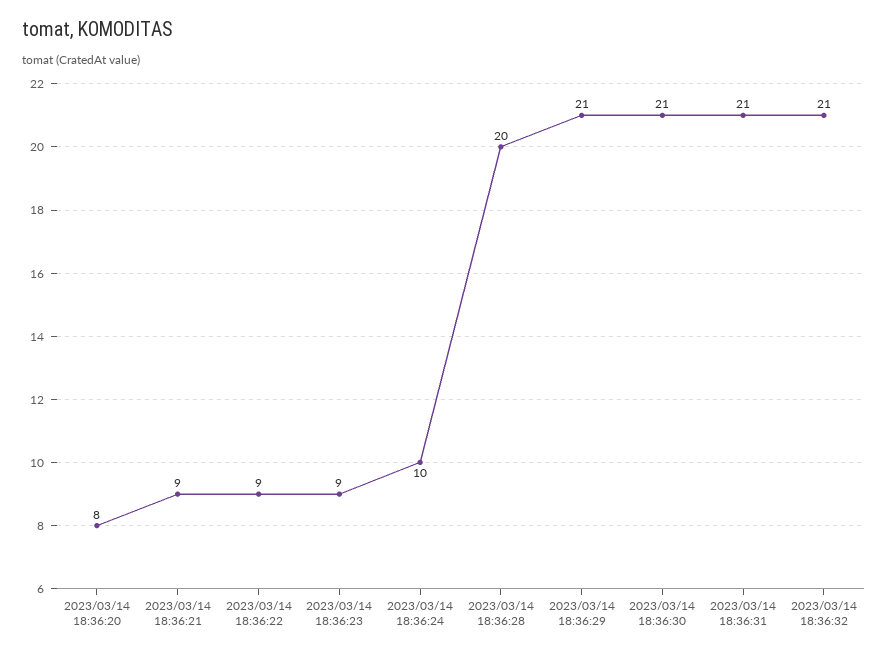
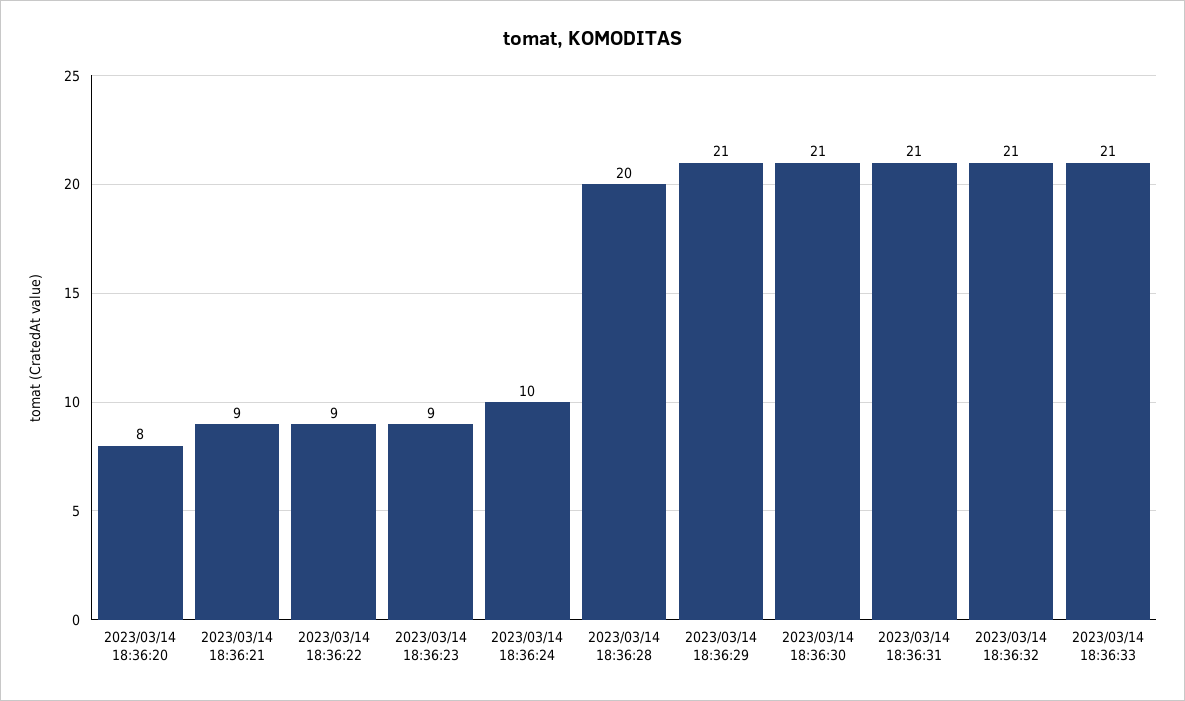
2023/03/14 18:36:33: none -> 21

